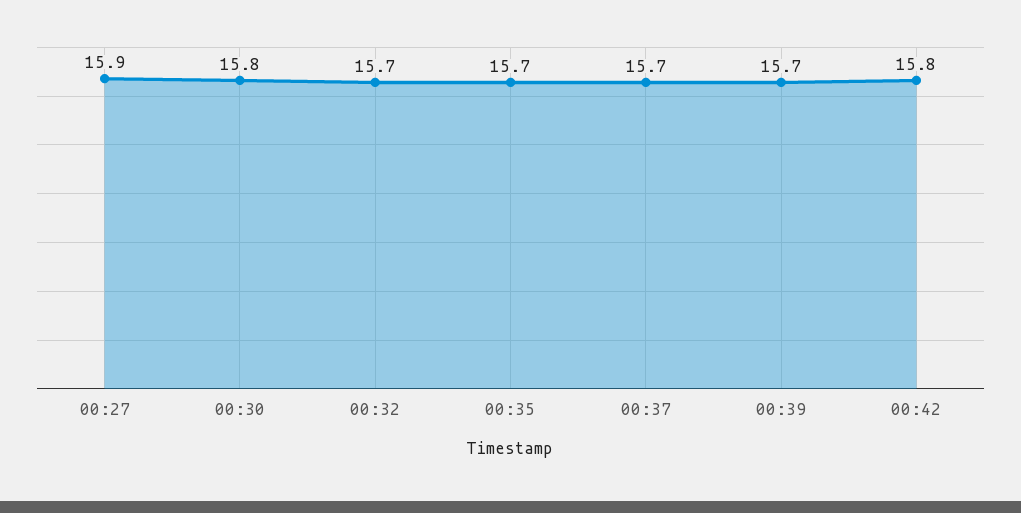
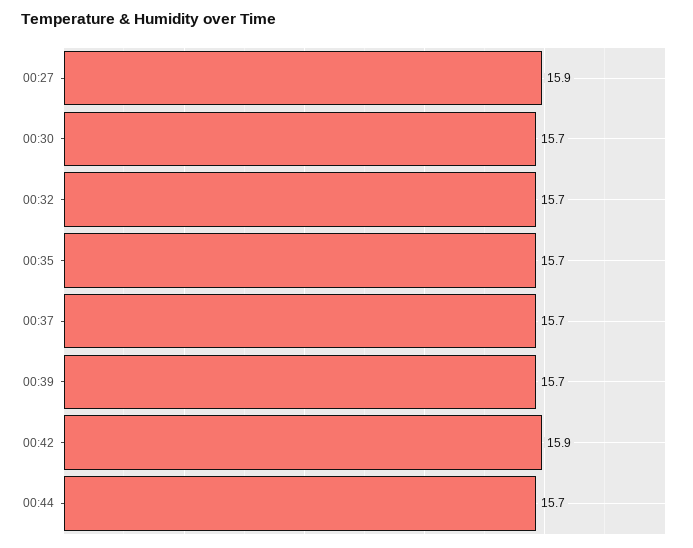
00:30: 15.8 -> 15.7
00:42: 15.8 -> 15.9
00:44: none -> 15.7

